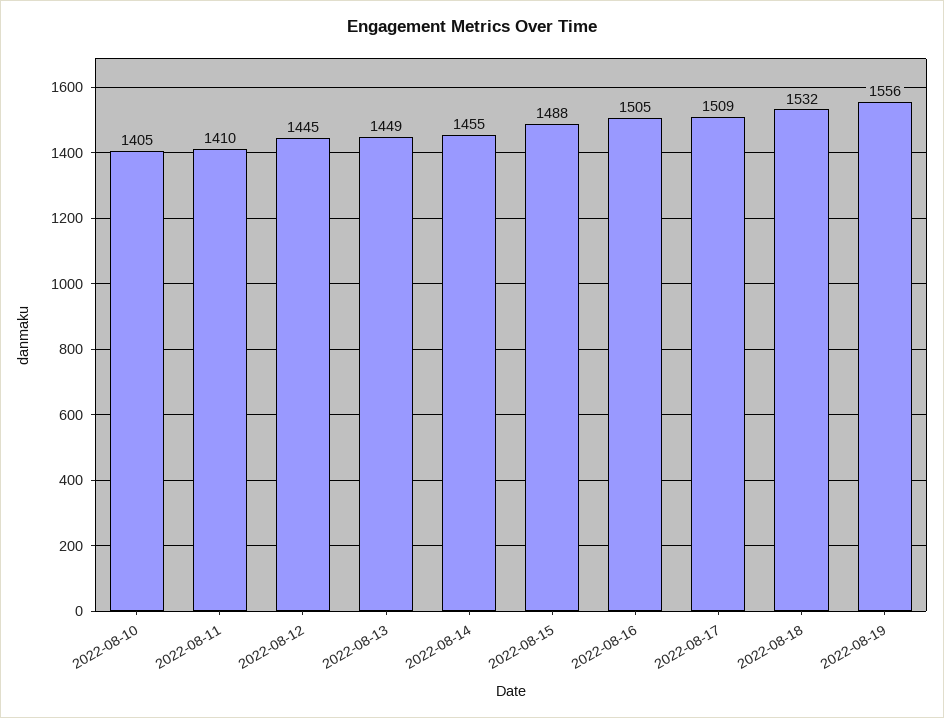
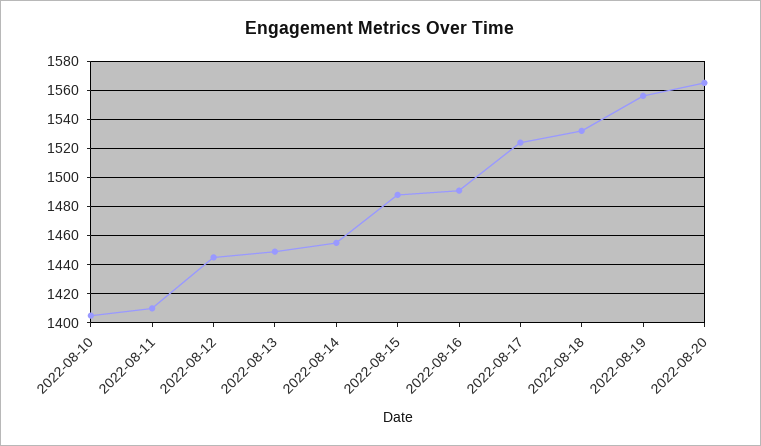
2022-08-16: 1505 -> 1490
2022-08-17: 1509 -> 1525
2022-08-20: none -> 1565

